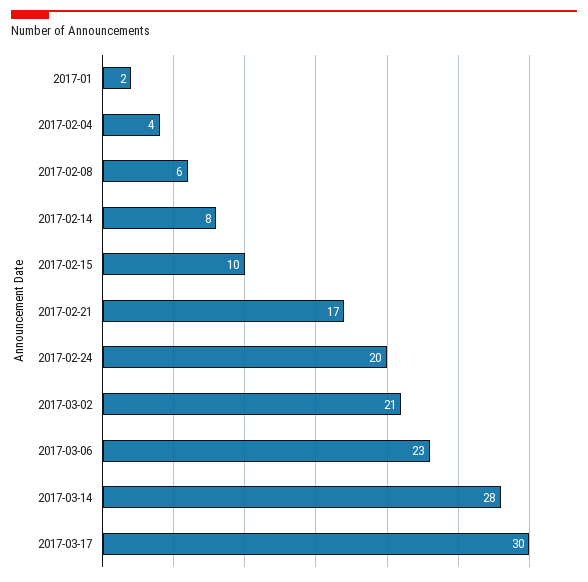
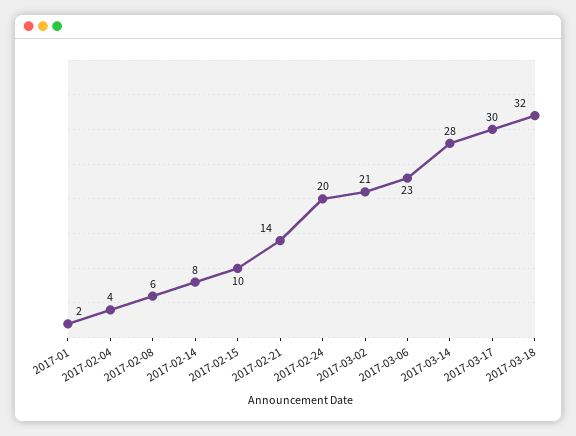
2017-02-21: 17 -> 14
2017-03-18: none -> 32

